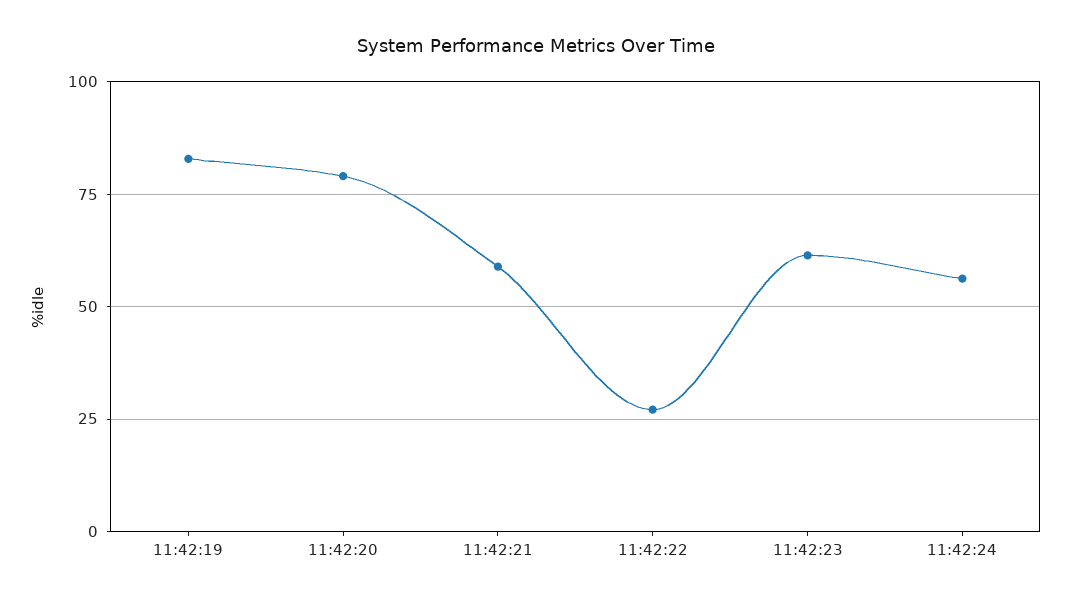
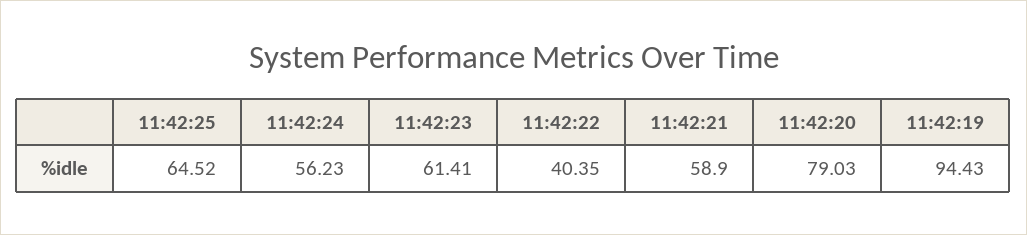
11:42:19: 82.5 -> 94.43
11:42:22: 27.5 -> 40.35
11:42:25: none -> 64.52

